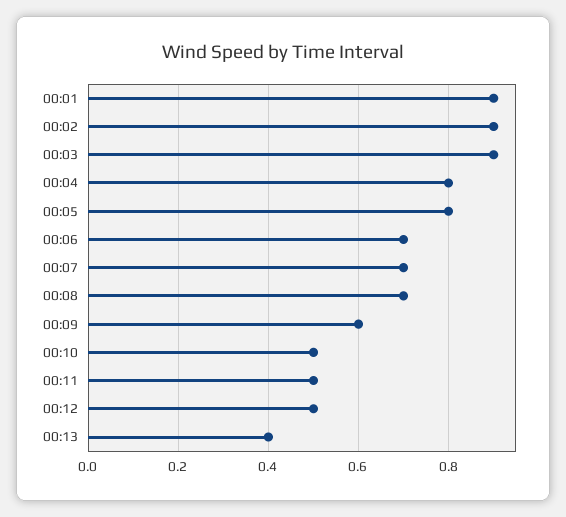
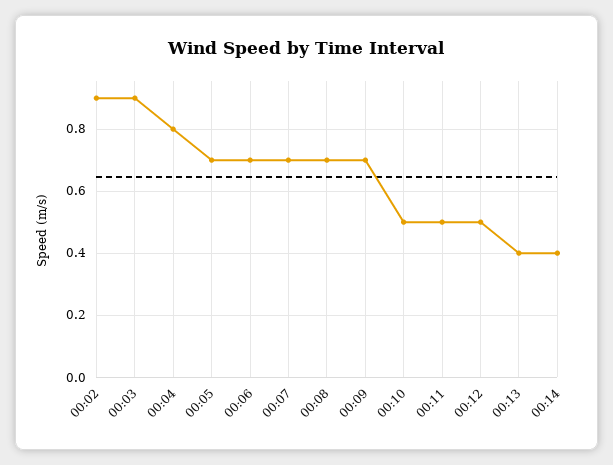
00:01: 0.9 -> none
00:05: 0.8 -> 0.7
00:09: 0.6 -> 0.7
00:14: none -> 0.4

